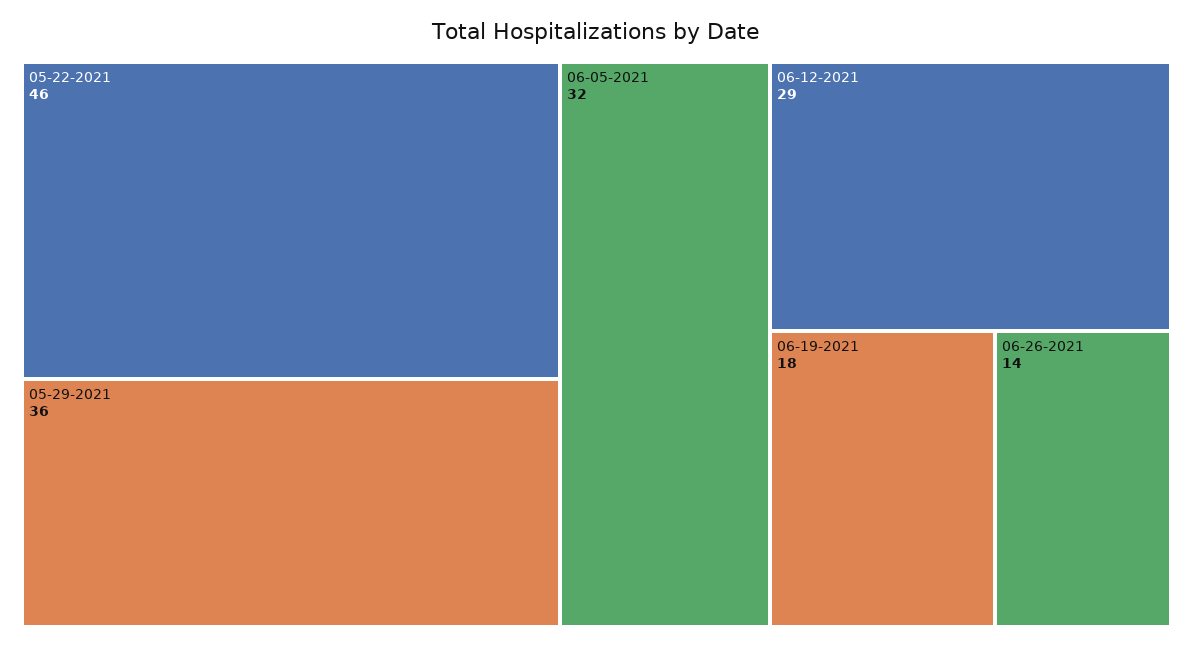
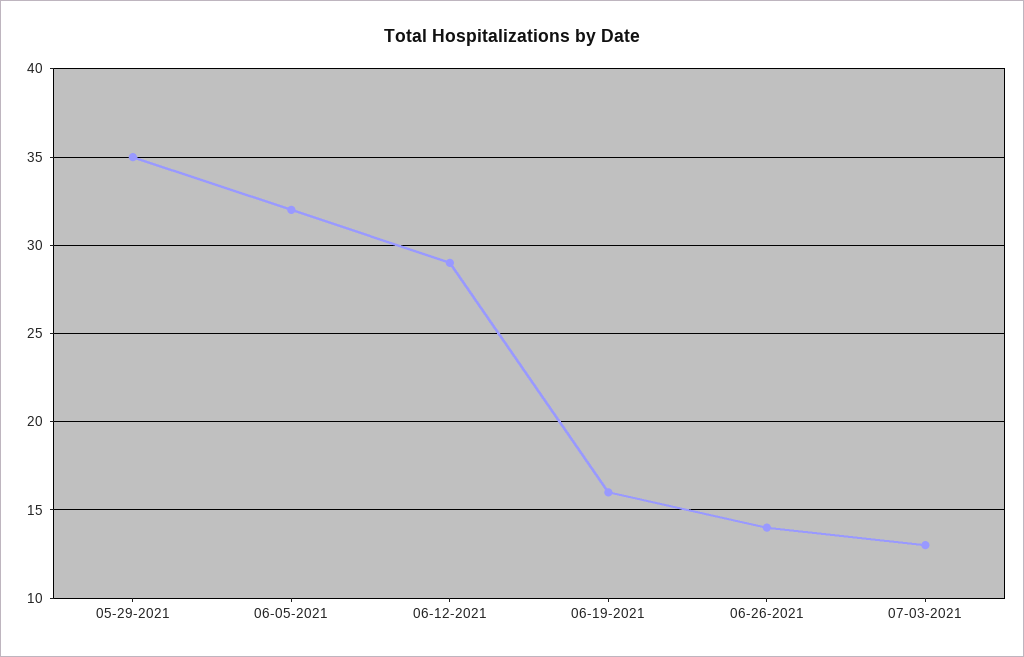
05-22-2021: 46 -> none
05-29-2021: 36 -> 35
06-19-2021: 18 -> 16
07-03-2021: none -> 13

